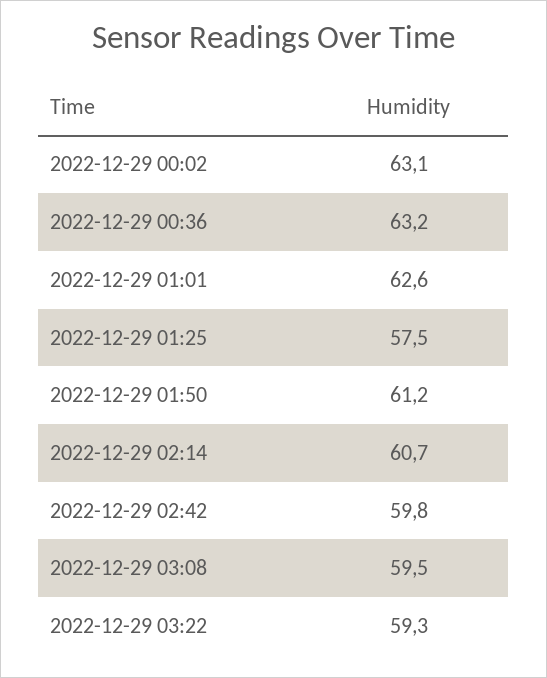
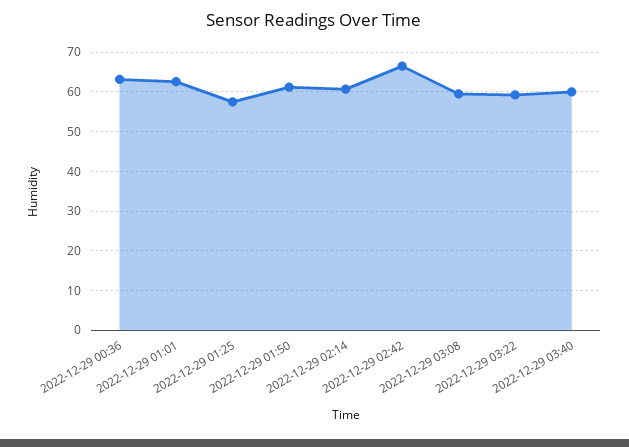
2022-12-29 00:02: 63.1 -> none
2022-12-29 02:42: 59.8 -> 66
2022-12-29 03:40: none -> 60

